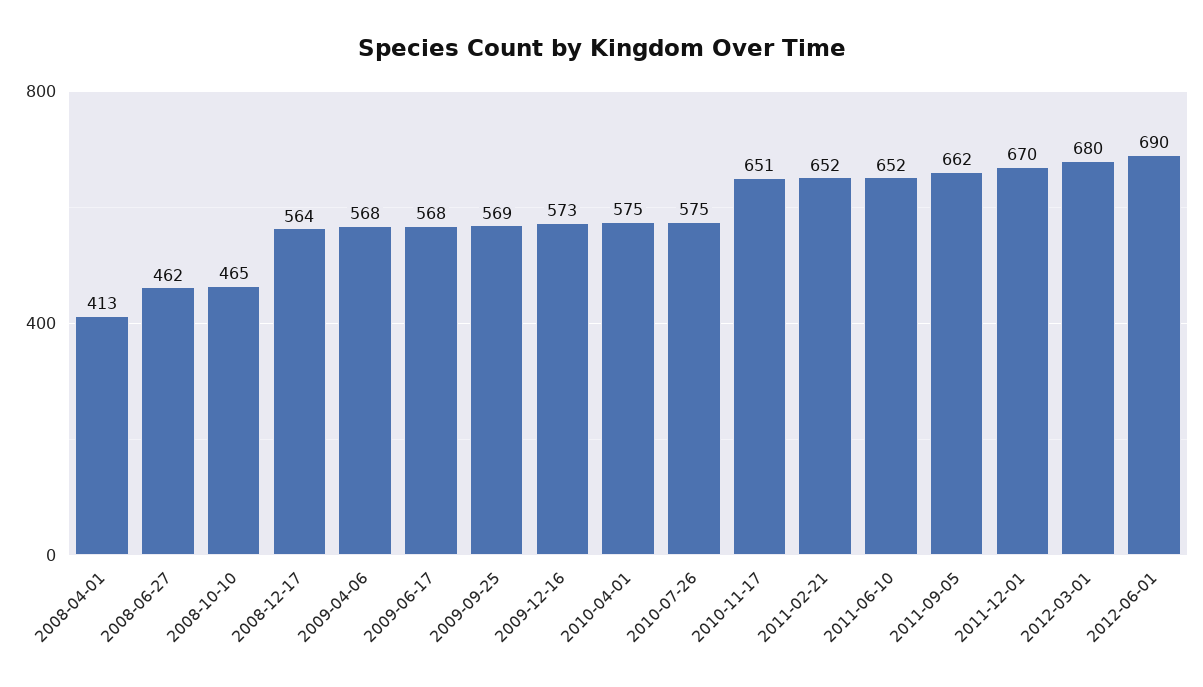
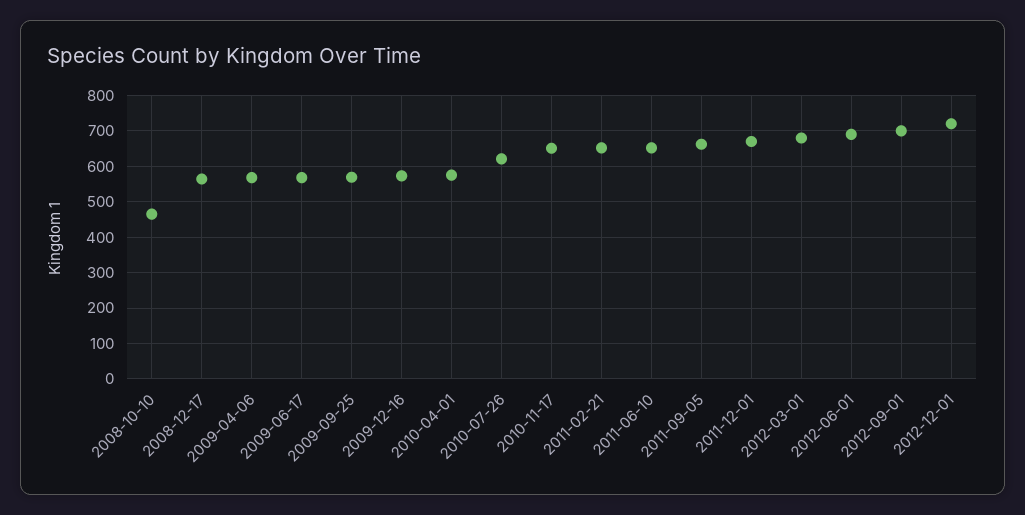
2008-04-01: 413 -> none
2008-06-27: 462 -> none
2010-07-26: 575 -> 620
2012-09-01: none -> 700
2012-12-01: none -> 720

